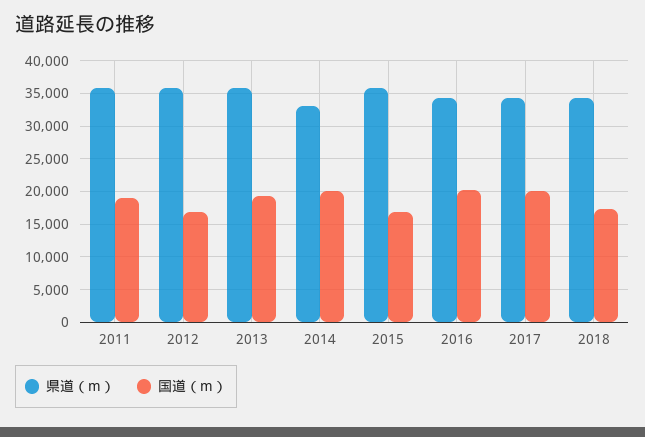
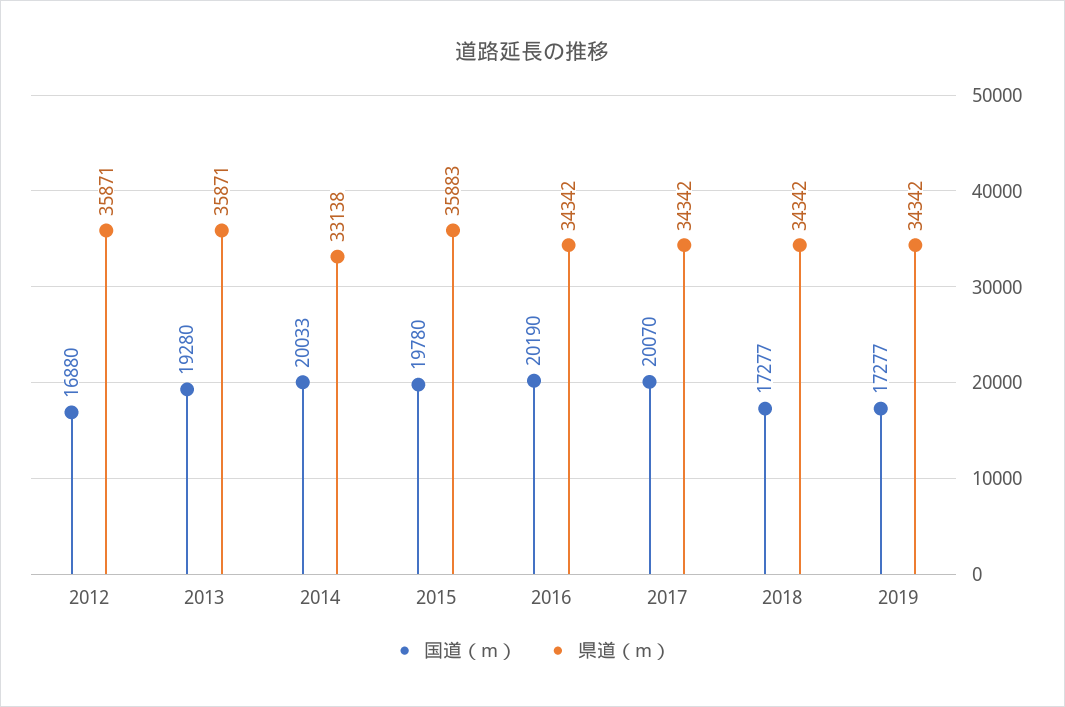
県道（m）, 2011: 36000 -> none
国道（m）, 2011: 19000 -> none
国道（m）, 2015: 17000 -> 19780
国道（m）, 2019: none -> 17277
県道（m）, 2019: none -> 34342

